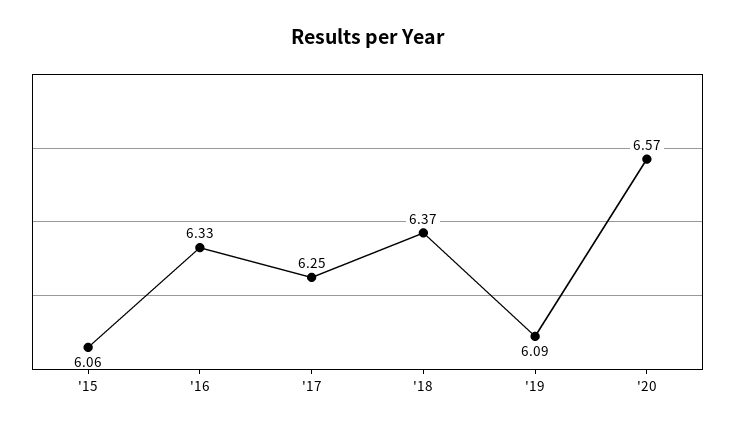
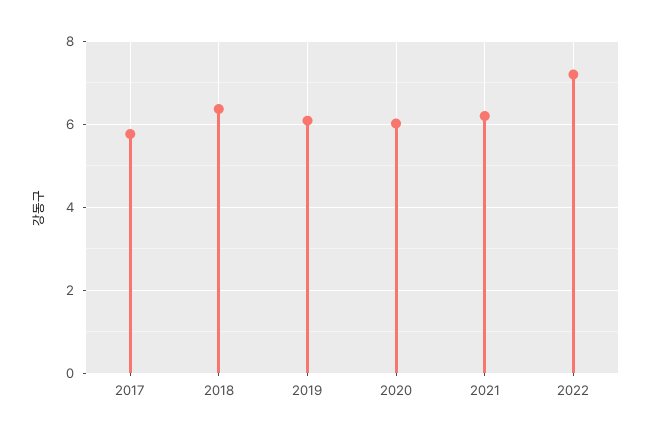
'15: 6.06 -> none
'16: 6.33 -> none
'17: 6.25 -> 5.8
'20: 6.57 -> 6
2021: none -> 6.2
2022: none -> 7.2

